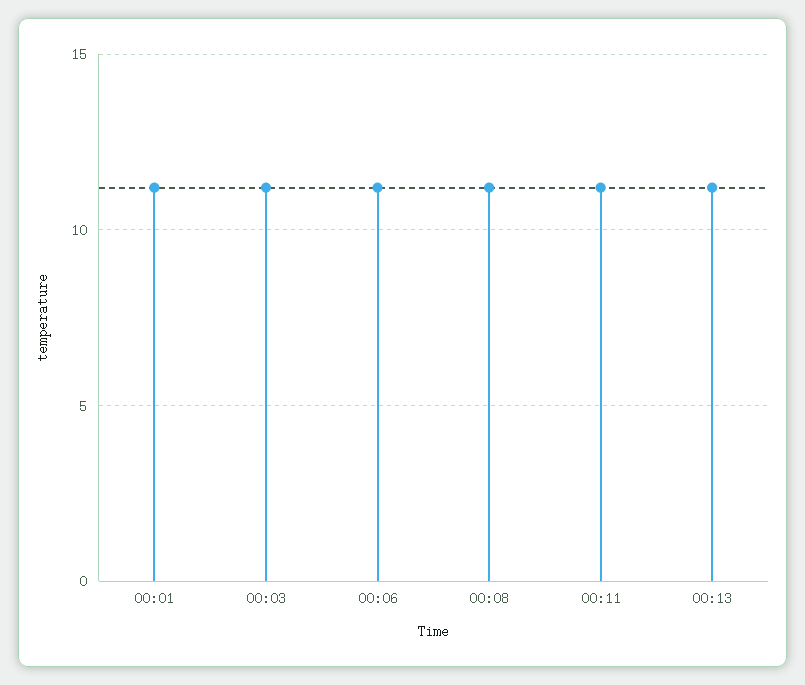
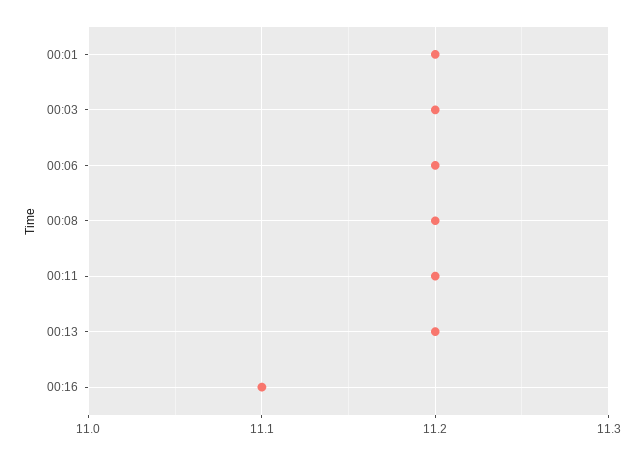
00:16: none -> 11.1

